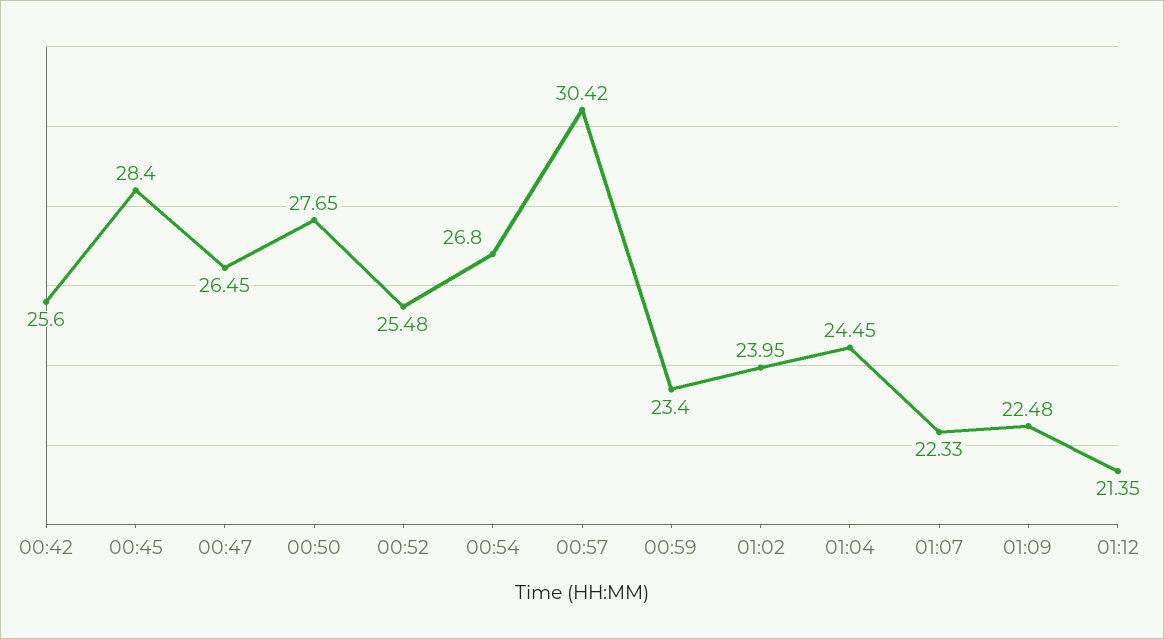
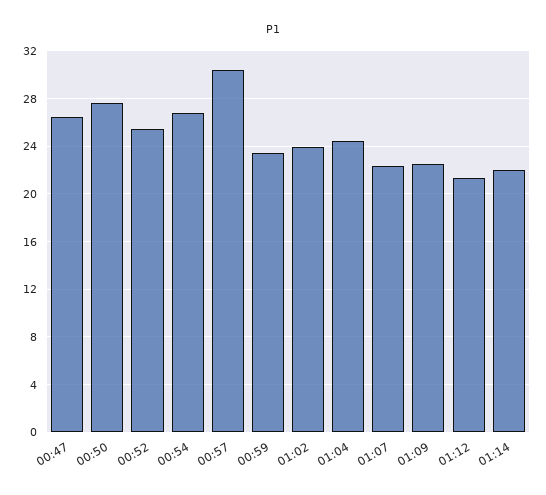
00:42: 25.6 -> none
00:45: 28.4 -> none
01:14: none -> 22

